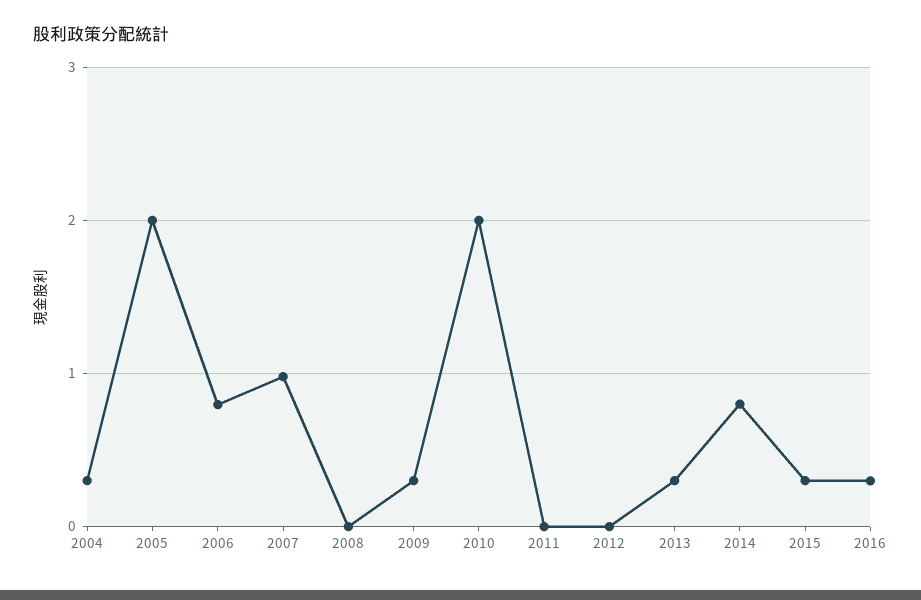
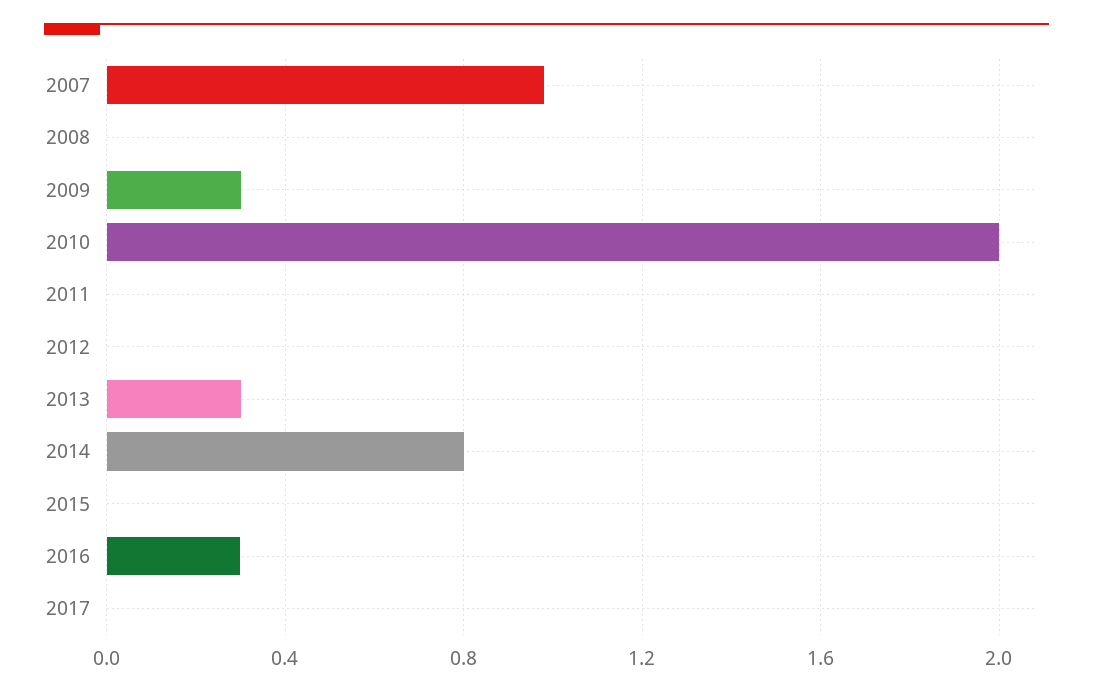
2004: 0.3 -> none
2005: 2 -> none
2006: 0.8 -> none
2015: 0.3 -> 0
2017: none -> 0

